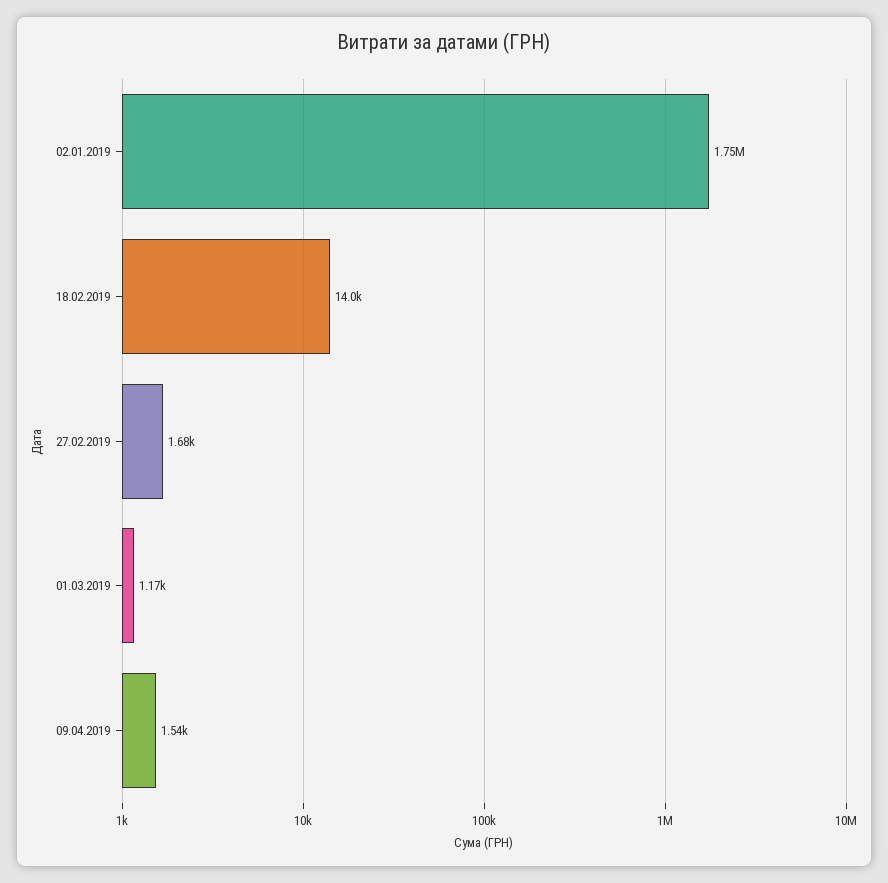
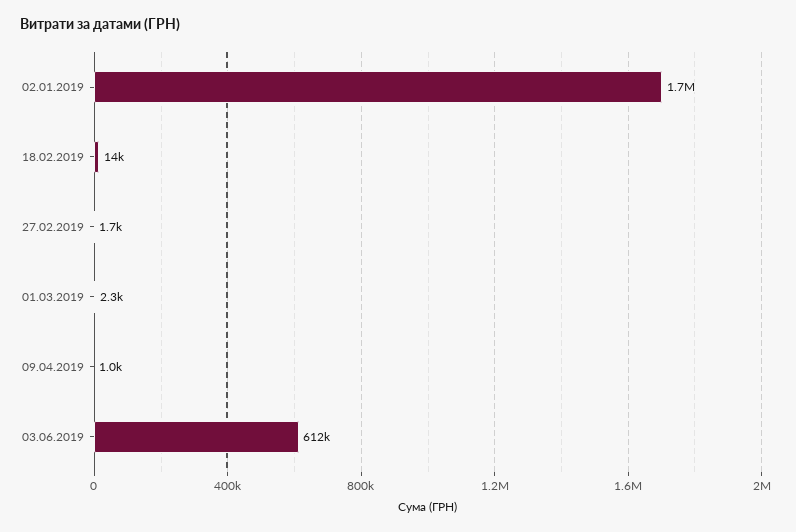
01.03.2019: 1170 -> 2300
09.04.2019: 1540 -> 1000
03.06.2019: none -> 612000

